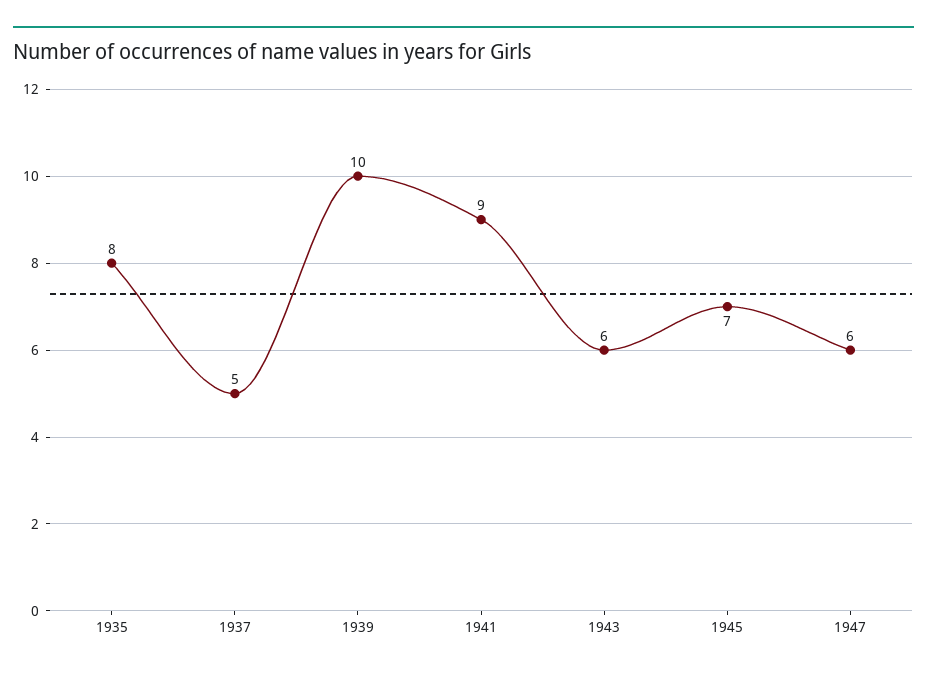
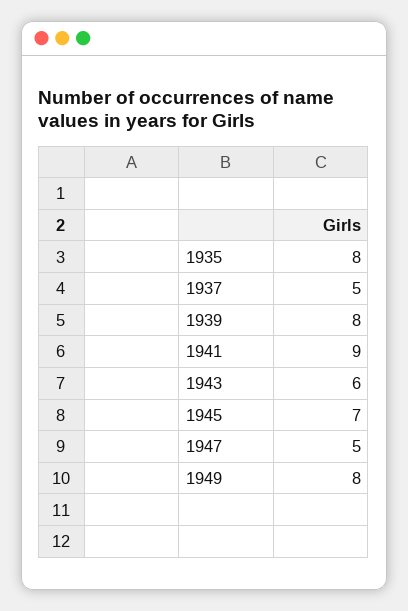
1939: 10 -> 8
1947: 6 -> 5
1949: none -> 8

